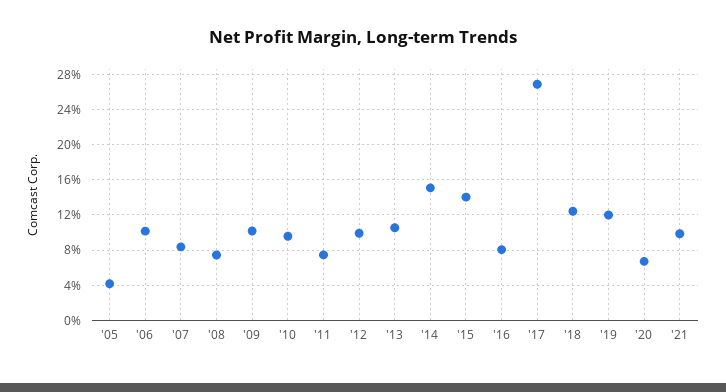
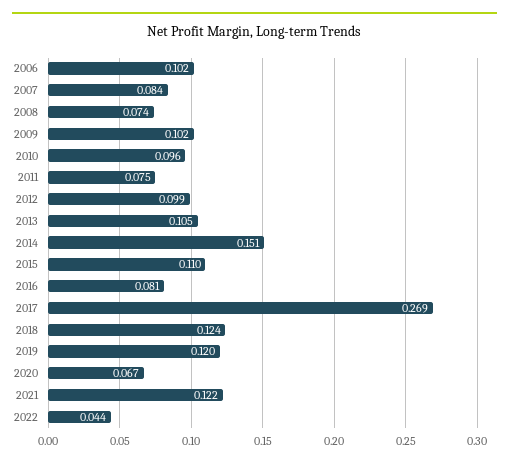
'05: 0.04 -> none
'15: 0.14 -> 0.11
'21: 0.1 -> 0.122
2022: none -> 0.044

